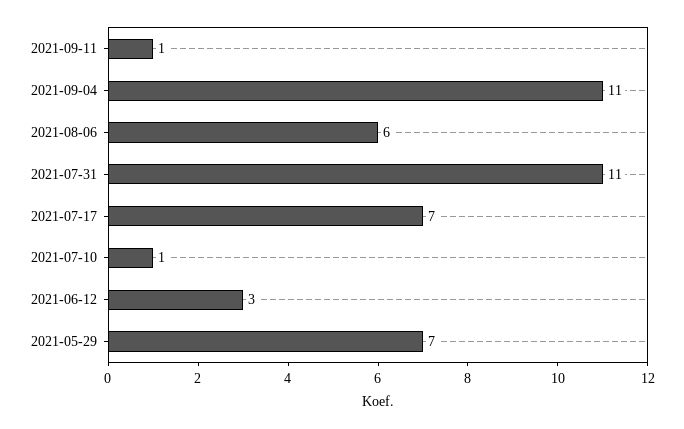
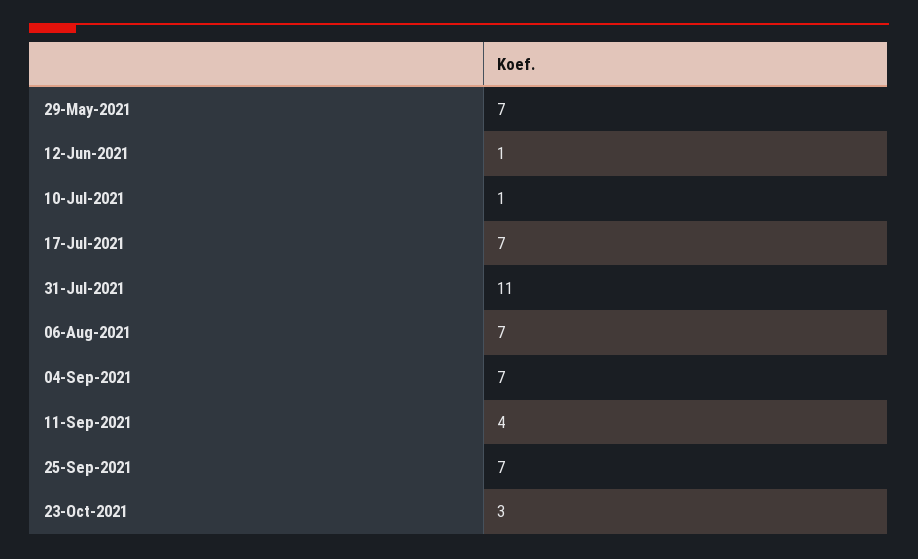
2021-09-11: 1 -> 4
2021-09-04: 11 -> 7
2021-08-06: 6 -> 7
2021-06-12: 3 -> 1
25-Sep-2021: none -> 7
23-Oct-2021: none -> 3

